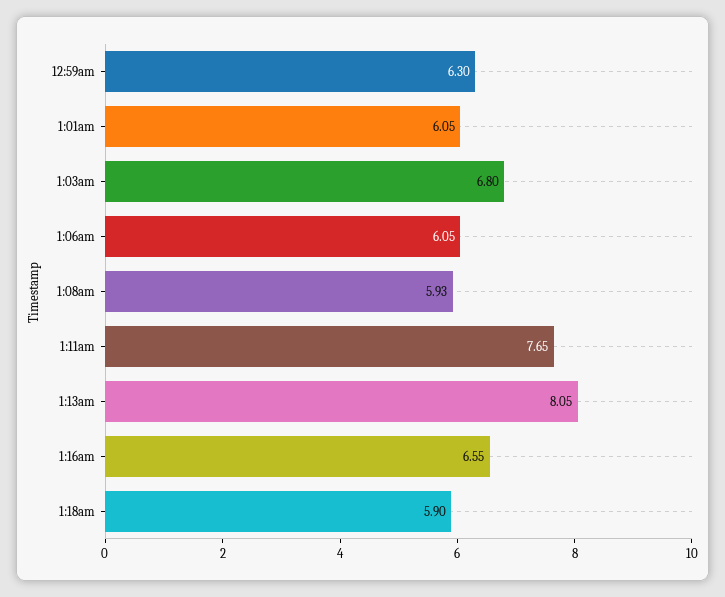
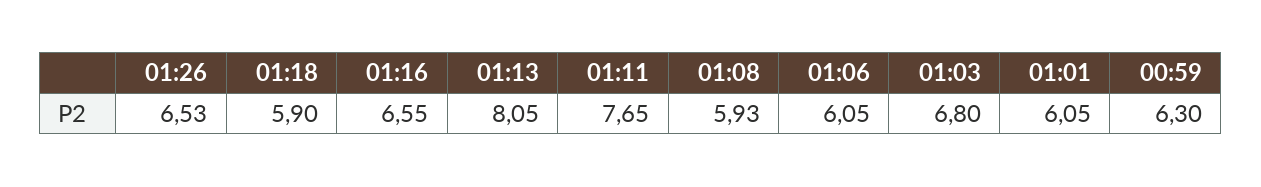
01:26: none -> 6.53

